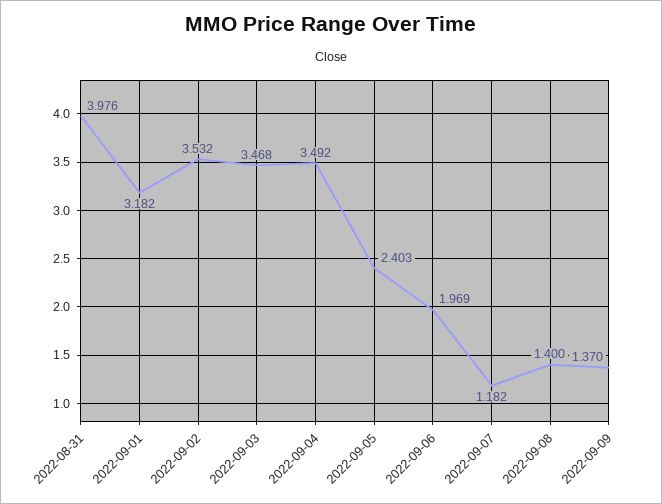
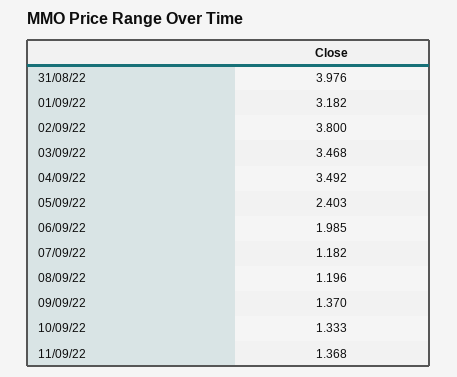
2022-09-02: 3.532 -> 3.8
2022-09-06: 1.969 -> 1.985
2022-09-08: 1.4 -> 1.196
10/09/22: none -> 1.333
11/09/22: none -> 1.368

